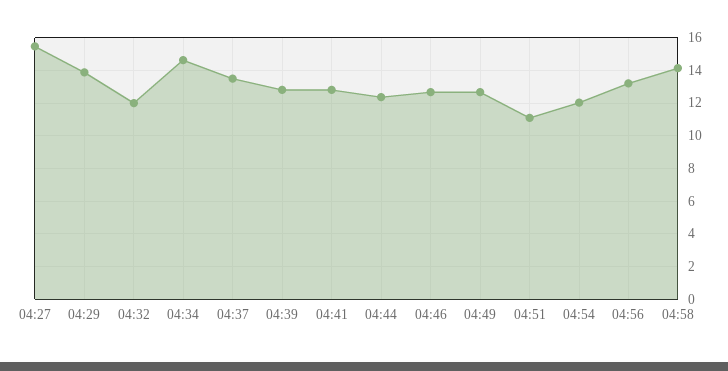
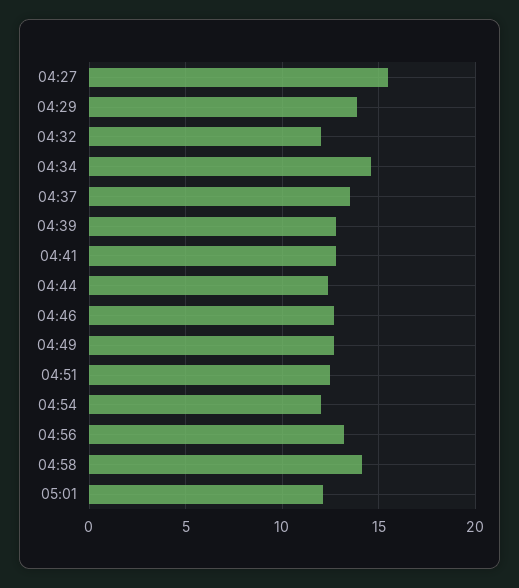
04:51: 11 -> 12.5
05:01: none -> 12

